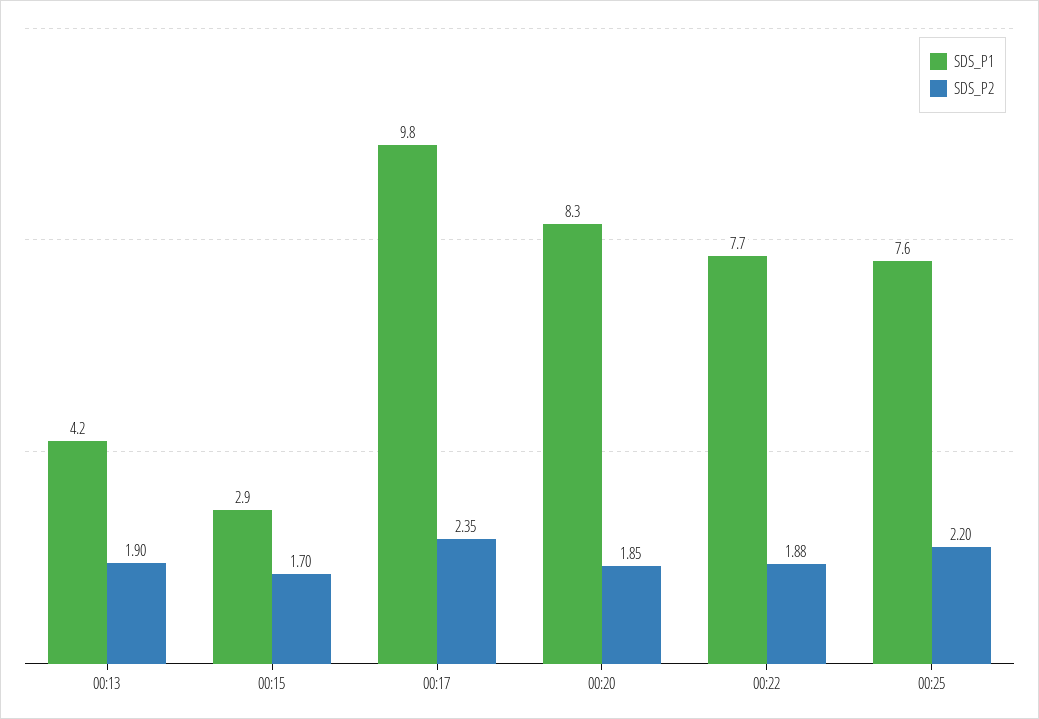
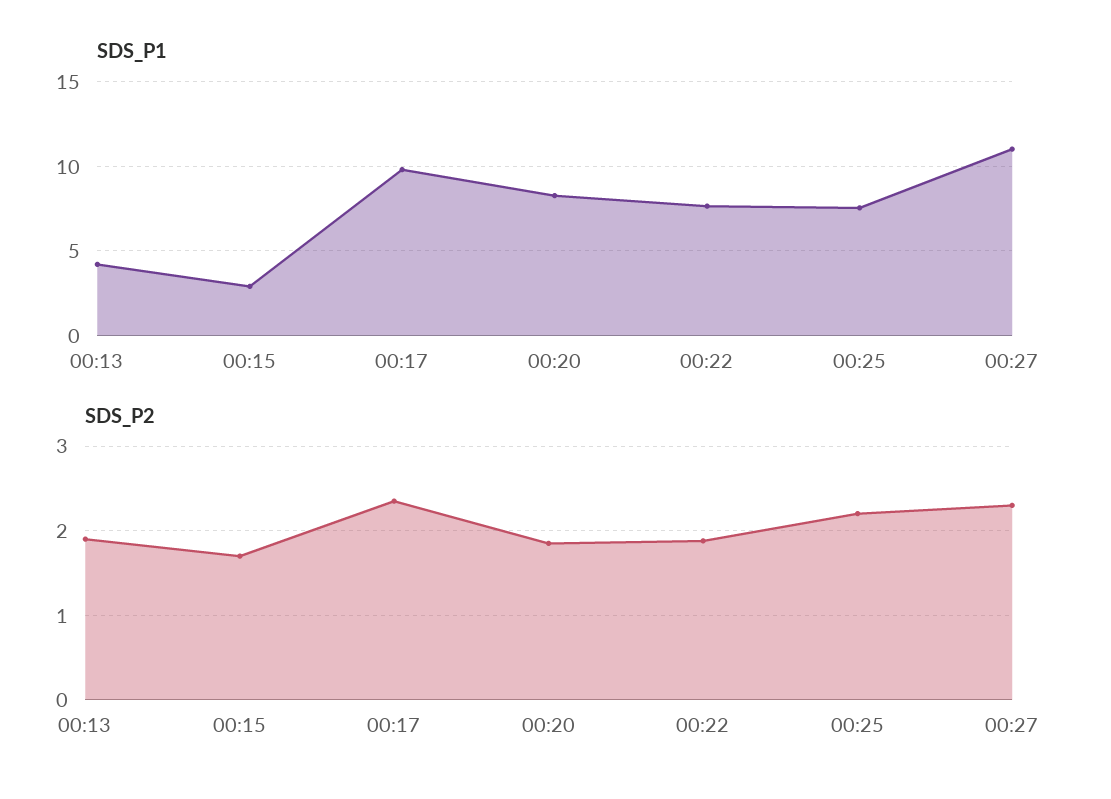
SDS_P1, 00:27: none -> 11
SDS_P2, 00:27: none -> 2.3

